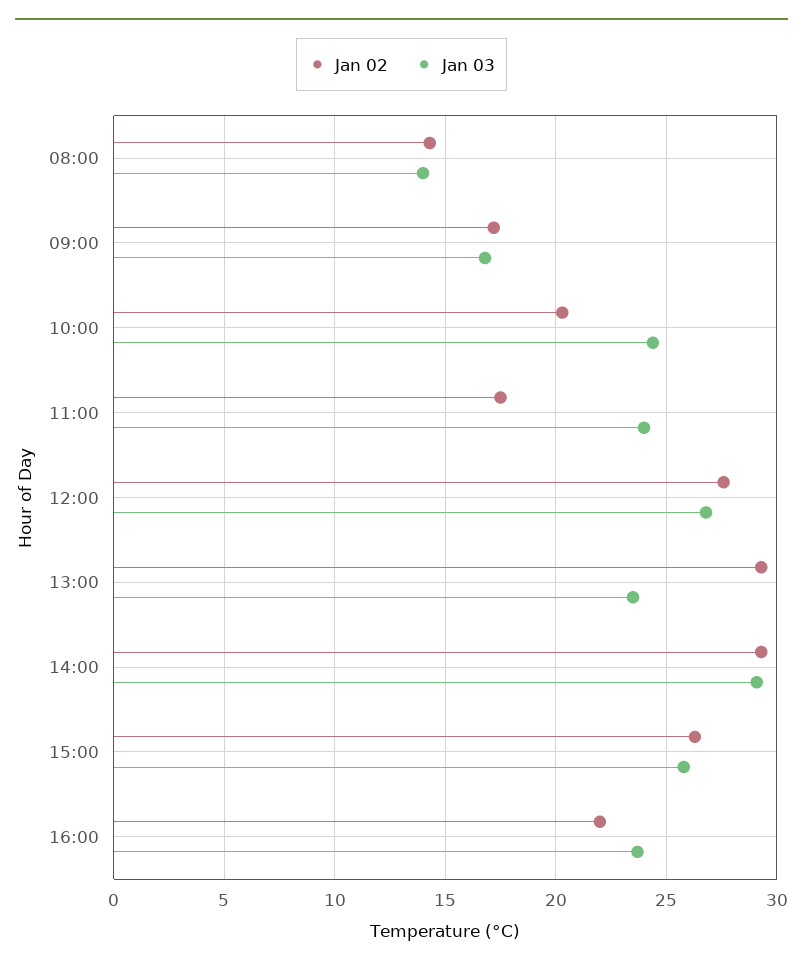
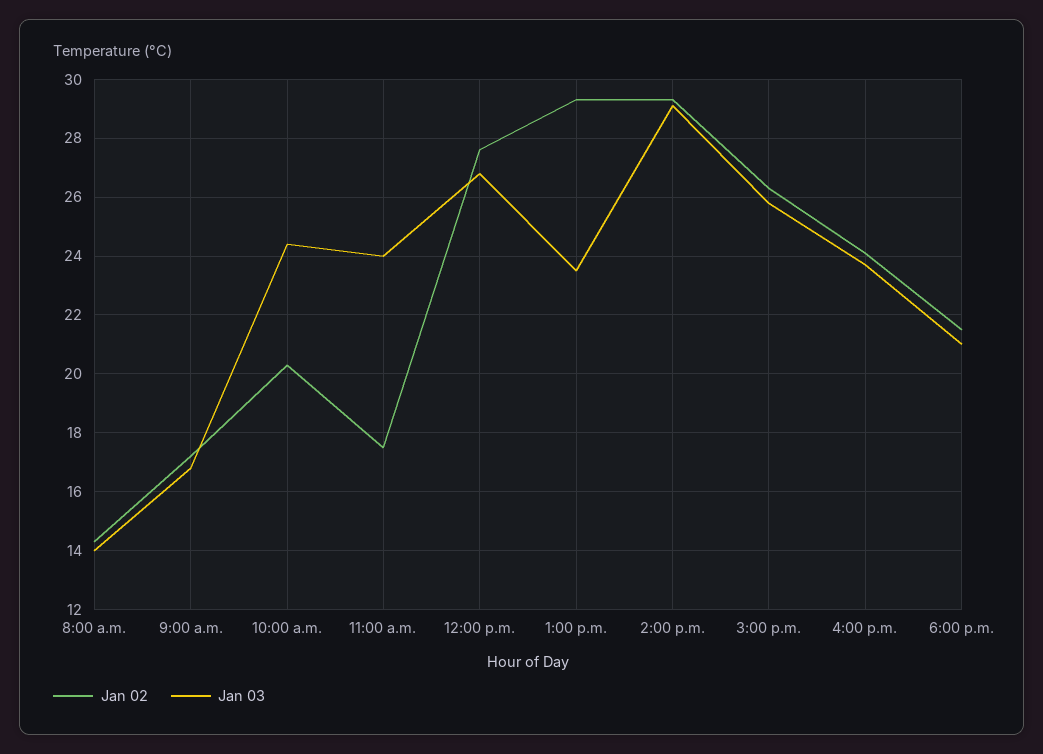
Jan 02, 16:00: 22 -> 24
Jan 02, 6:00 p.m.: none -> 21.5
Jan 03, 6:00 p.m.: none -> 21

